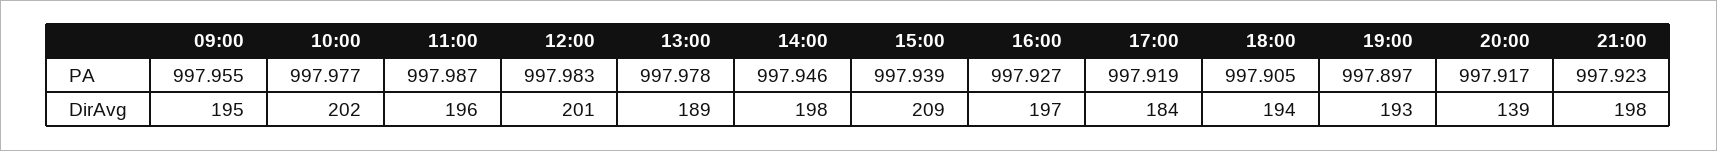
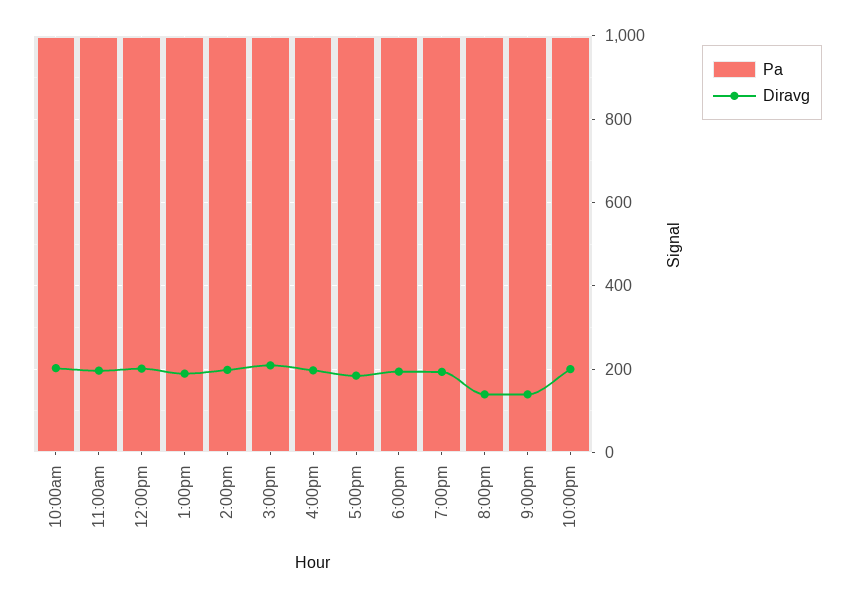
PA, 09:00: 997.955 -> none
DirAvg, 09:00: 195 -> none
DirAvg, 21:00: 198 -> 140
PA, 10:00pm: none -> 1000
DirAvg, 10:00pm: none -> 200

